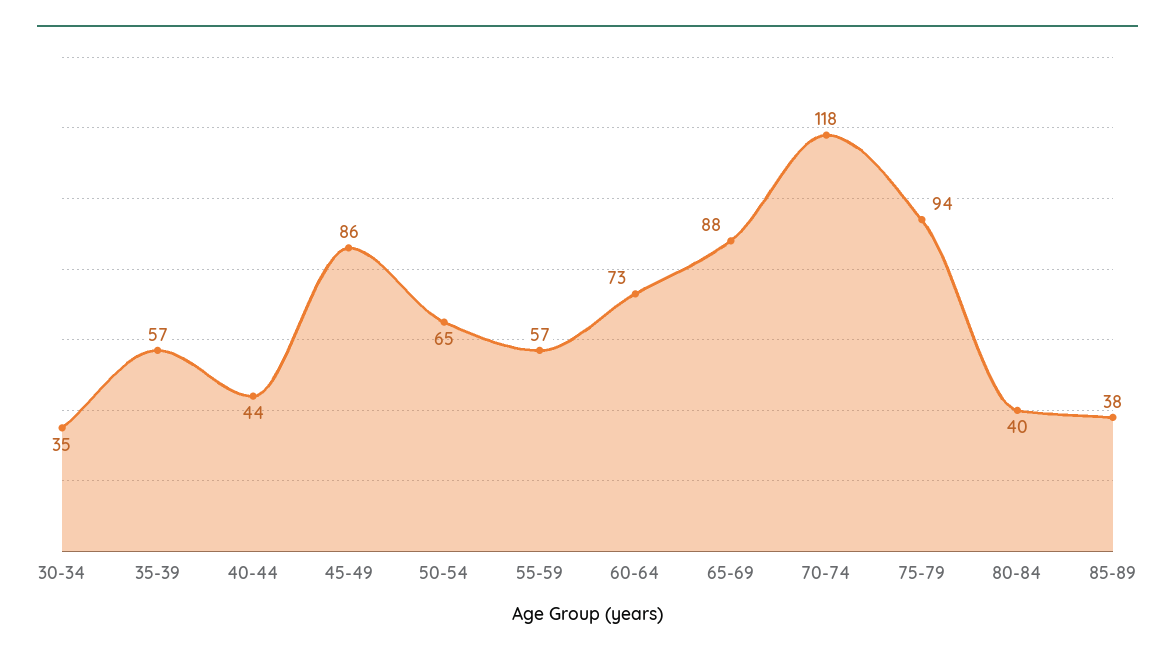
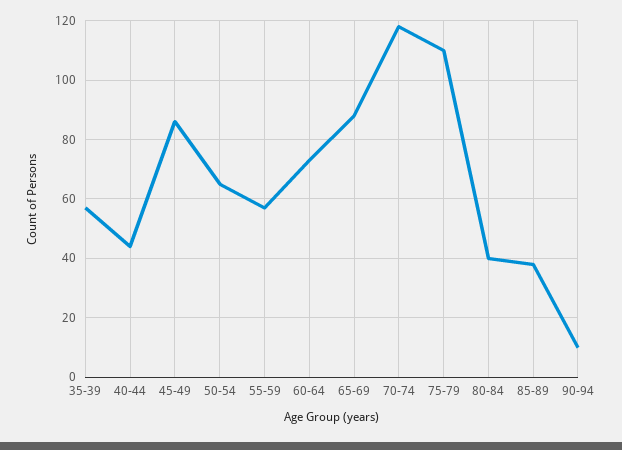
30-34: 35 -> none
75-79: 94 -> 110
90-94: none -> 10

